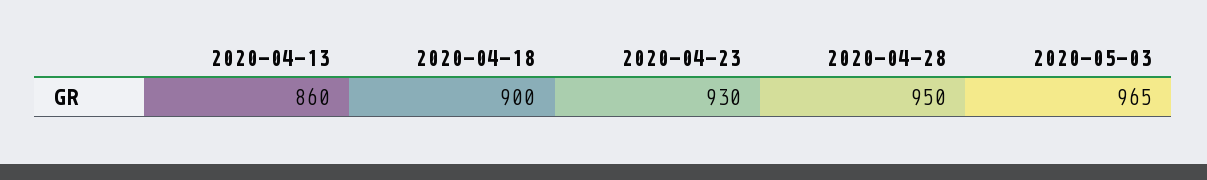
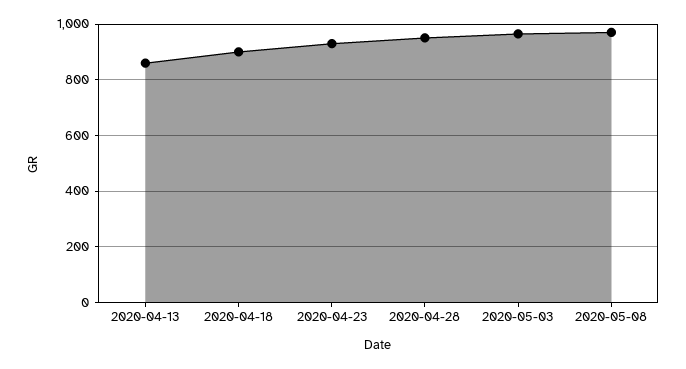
2020-05-08: none -> 975

